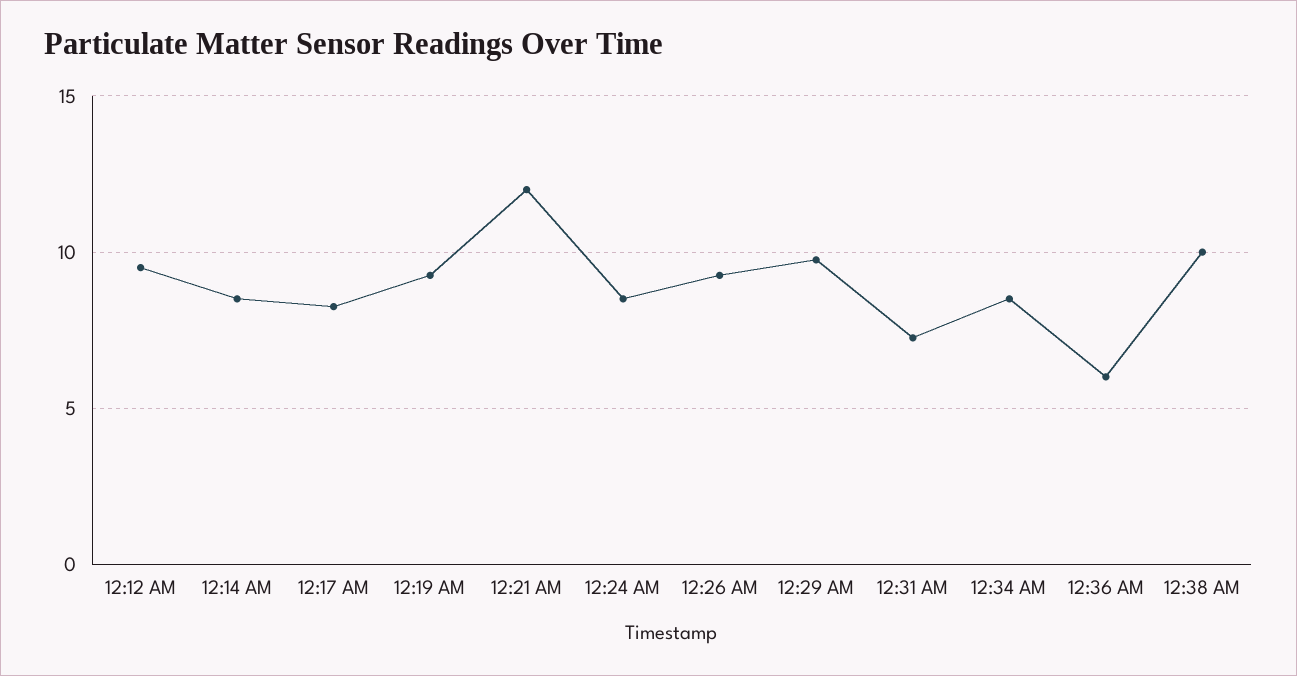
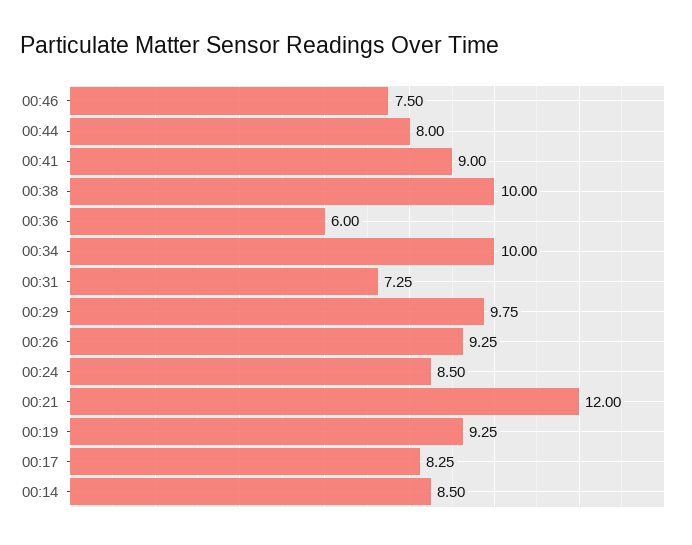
12:12 AM: 9.5 -> none
12:34 AM: 8.5 -> 10
00:46: none -> 7.5
00:44: none -> 8
00:41: none -> 9

